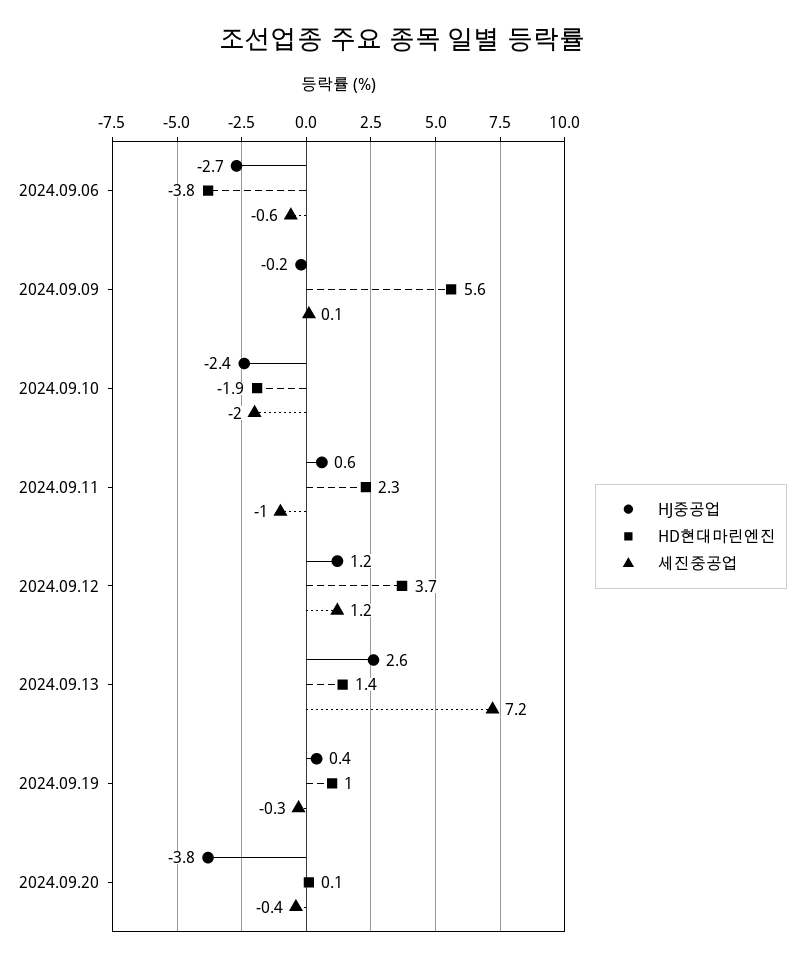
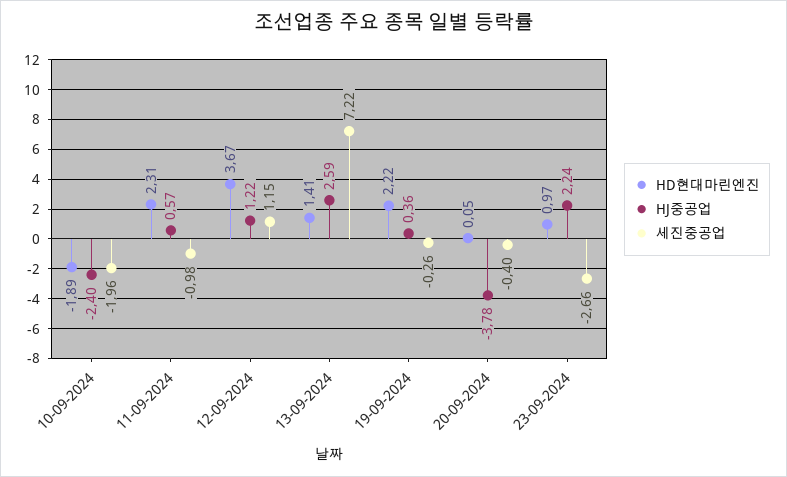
HJ중공업, 2024.09.06: -2.7 -> none
HD현대마린엔진, 2024.09.06: -3.8 -> none
세진중공업, 2024.09.06: -0.6 -> none
HJ중공업, 2024.09.09: -0.2 -> none
HD현대마린엔진, 2024.09.09: 5.6 -> none
세진중공업, 2024.09.09: 0.1 -> none
HD현대마린엔진, 2024.09.19: 1 -> 2.22
HD현대마린엔진, 23-09-2024: none -> 0.97
HJ중공업, 23-09-2024: none -> 2.24
세진중공업, 23-09-2024: none -> -2.66

